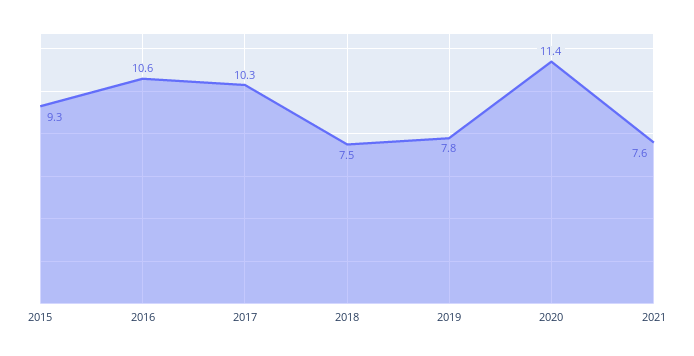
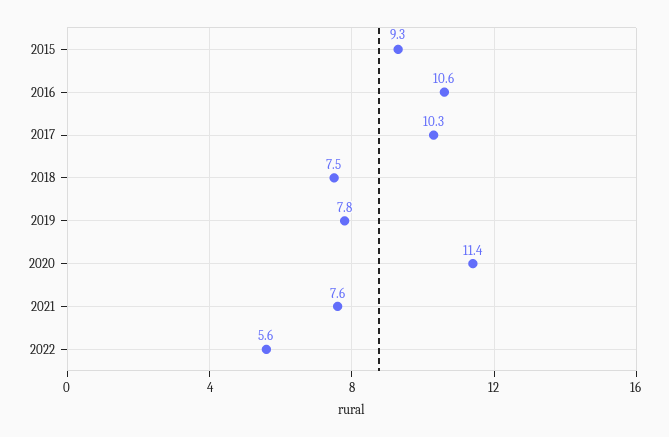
2022: none -> 5.6

